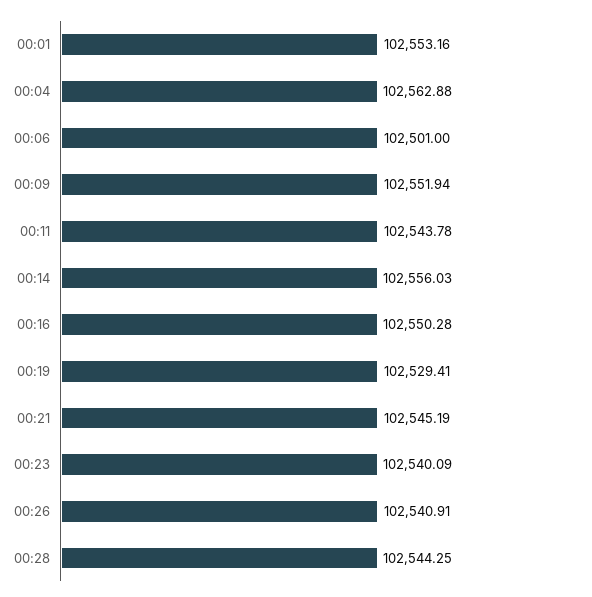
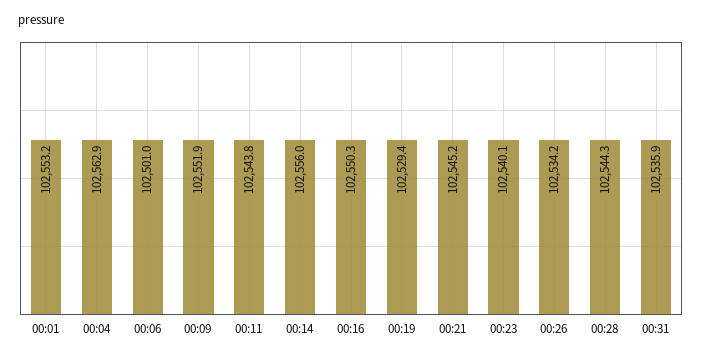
00:26: 102540.91 -> 102534.2
00:31: none -> 102535.9

